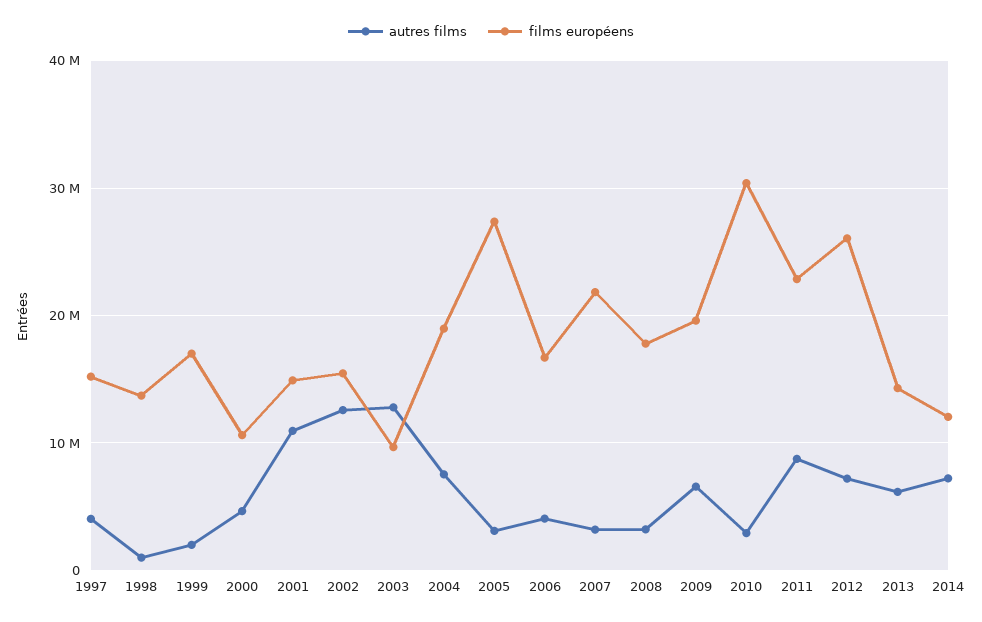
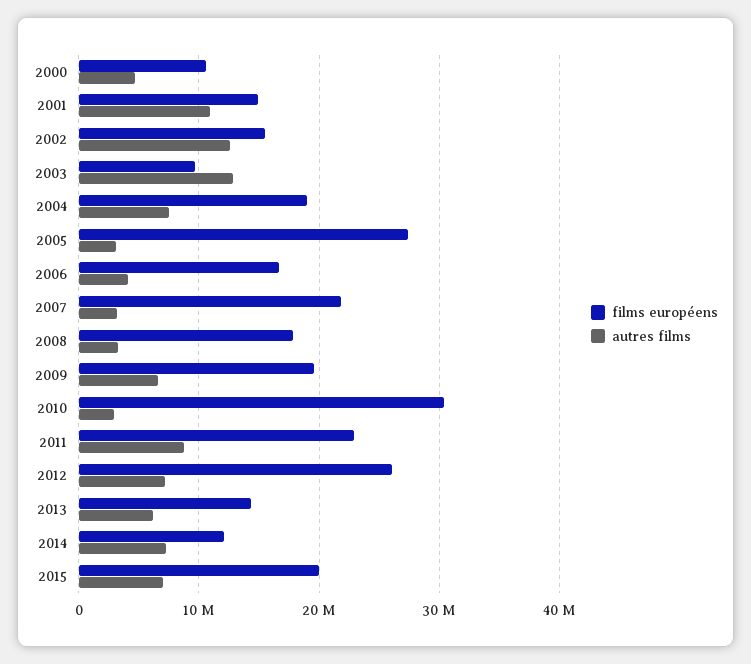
autres films, 1997: 4000000 -> none
films européens, 1997: 15000000 -> none
autres films, 1998: 1000000 -> none
films européens, 1998: 14000000 -> none
autres films, 1999: 2000000 -> none
films européens, 1999: 17000000 -> none
films européens, 2015: none -> 20000000
autres films, 2015: none -> 7000000

